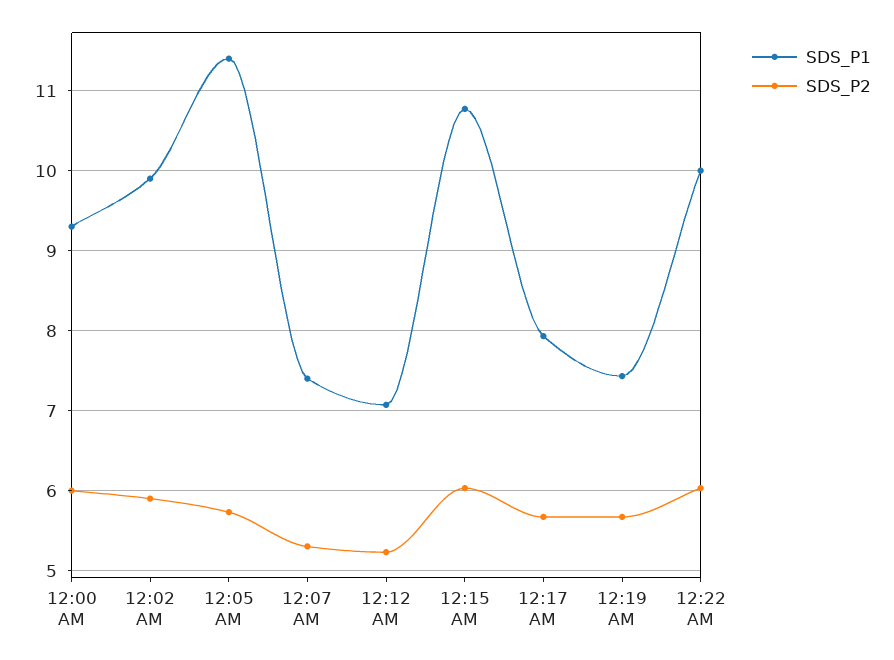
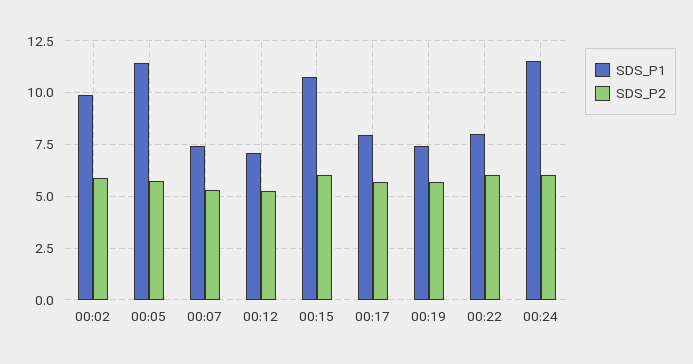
SDS_P1, 12:00 AM: 9.3 -> none
SDS_P2, 12:00 AM: 6 -> none
SDS_P1, 12:22 AM: 10 -> 8
SDS_P1, 00:24: none -> 11.5
SDS_P2, 00:24: none -> 6

